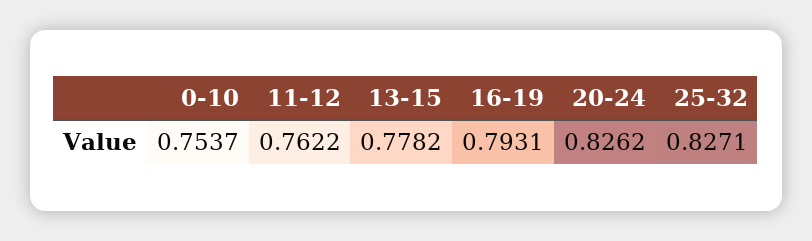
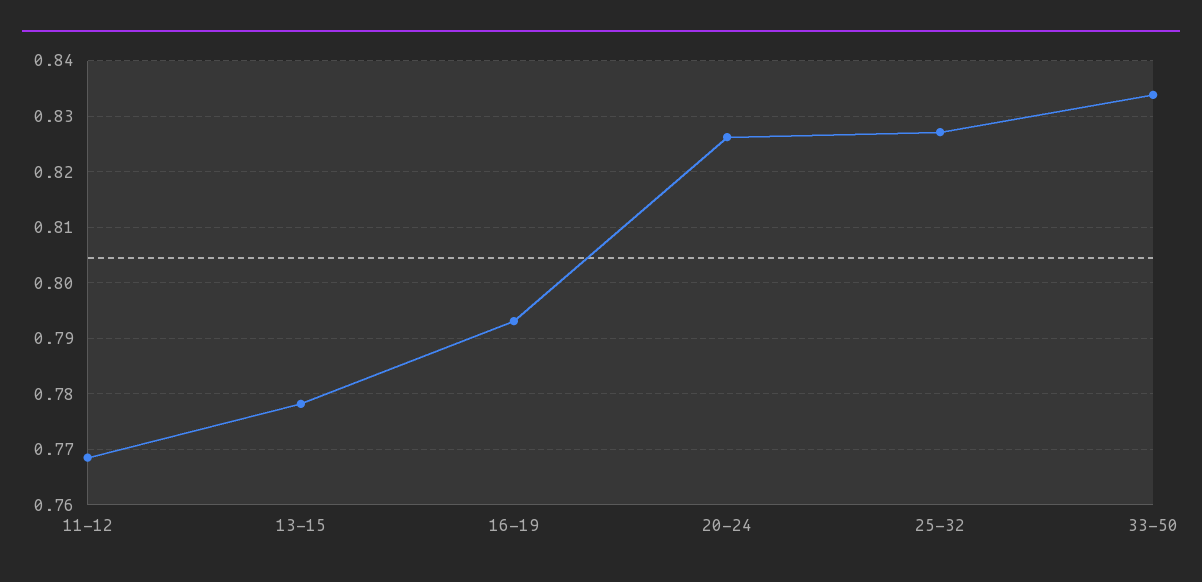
0-10: 0.7537 -> none
11-12: 0.7622 -> 0.768
33-50: none -> 0.834

